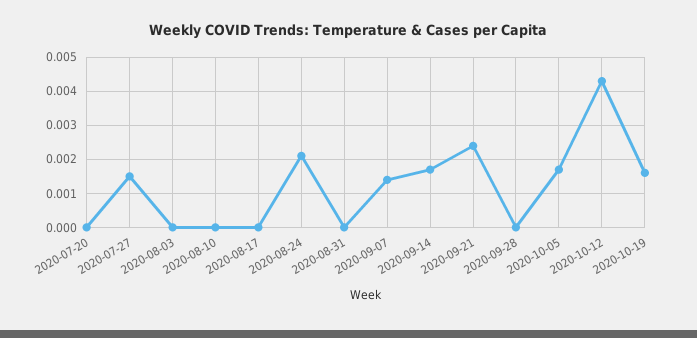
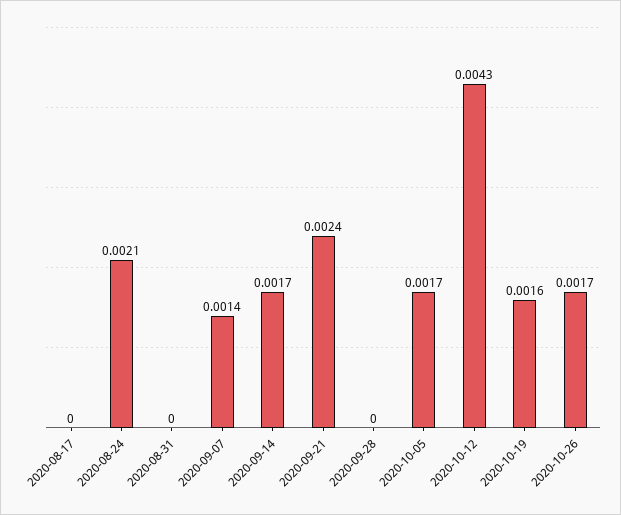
2020-07-20: 0 -> none
2020-07-27: 0.0015 -> none
2020-08-03: 0 -> none
2020-08-10: 0 -> none
2020-10-26: none -> 0.0017

